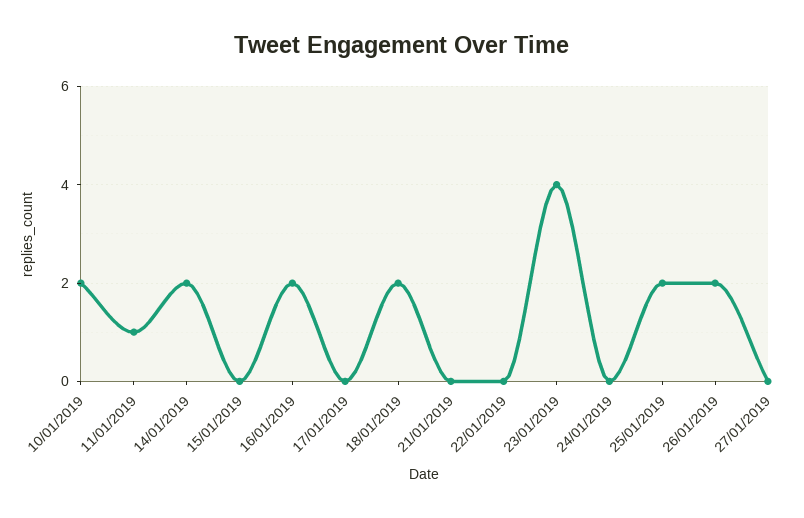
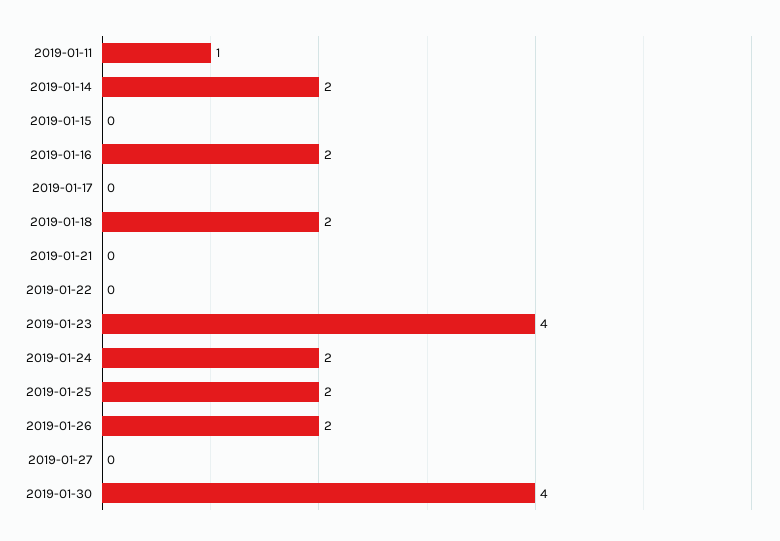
10/01/2019: 2 -> none
24/01/2019: 0 -> 2
2019-01-30: none -> 4

